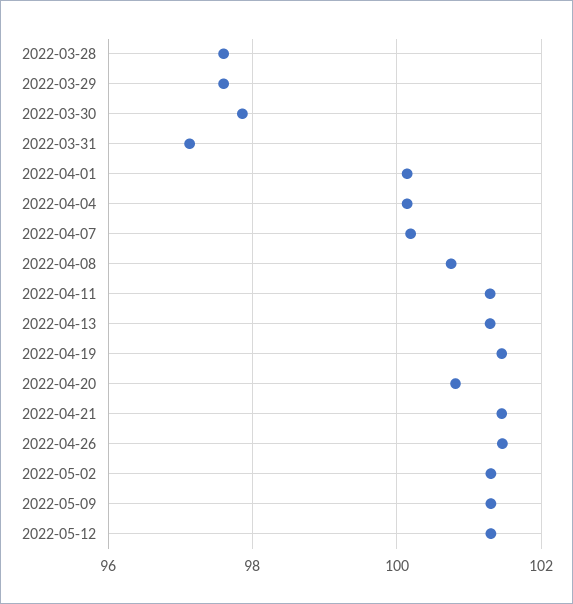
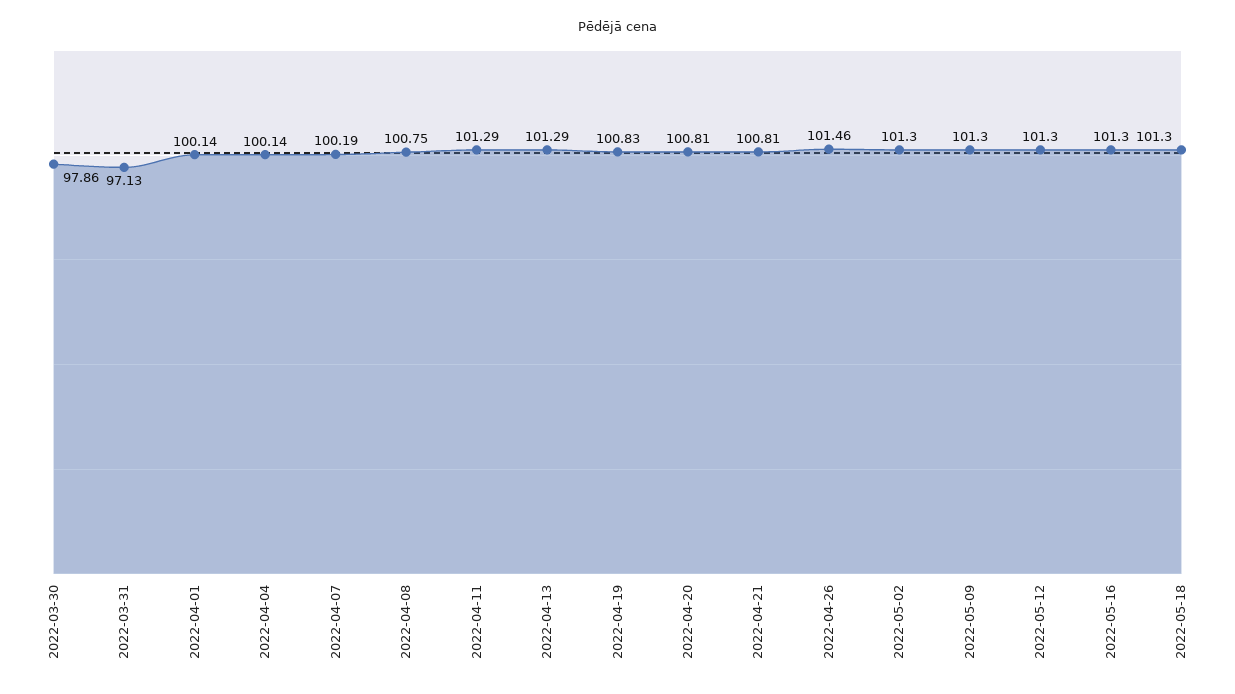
2022-03-28: 97.6 -> none
2022-03-29: 97.6 -> none
2022-04-19: 101.4 -> 100.83
2022-04-21: 101.4 -> 100.81
2022-05-16: none -> 101.3
2022-05-18: none -> 101.3

